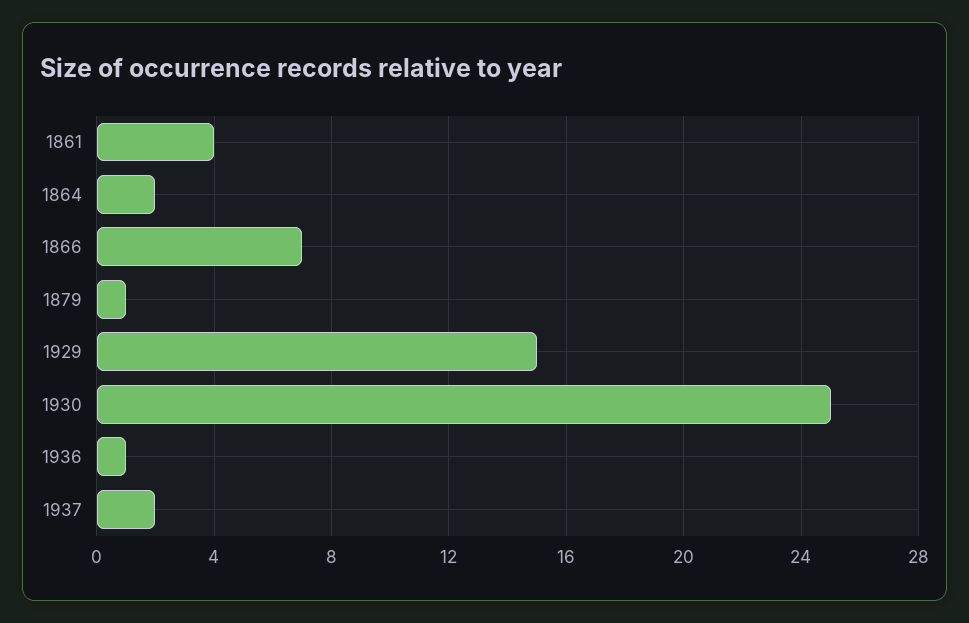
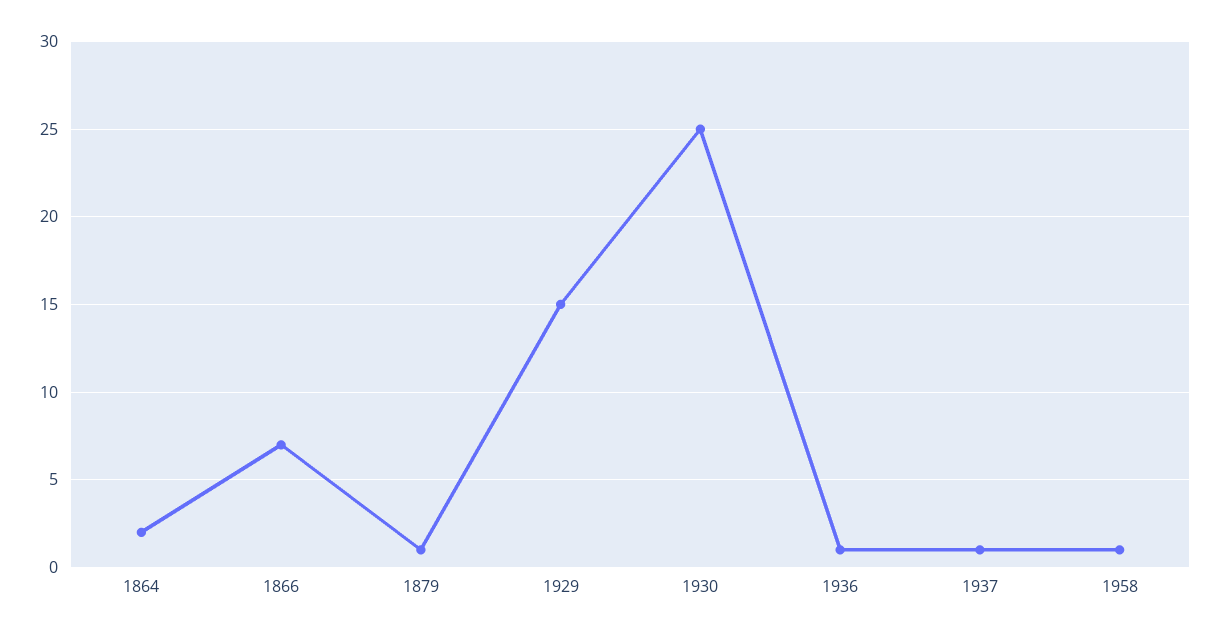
1861: 4 -> none
1937: 2 -> 1
1958: none -> 1

